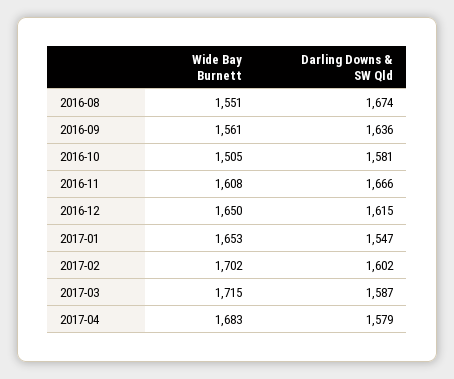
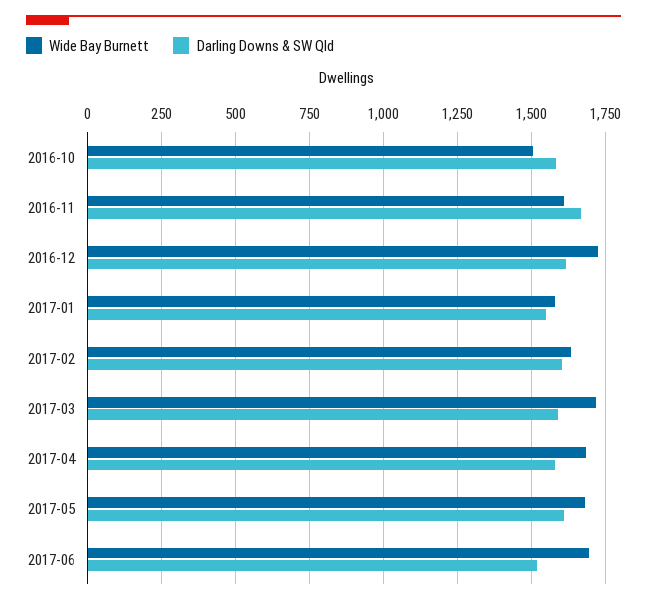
Wide Bay Burnett, 2016-08: 1551 -> none
Darling Downs & SW Qld, 2016-08: 1674 -> none
Wide Bay Burnett, 2016-09: 1561 -> none
Darling Downs & SW Qld, 2016-09: 1636 -> none
Wide Bay Burnett, 2016-12: 1650 -> 1725
Wide Bay Burnett, 2017-01: 1653 -> 1575
Wide Bay Burnett, 2017-02: 1702 -> 1625
Wide Bay Burnett, 2017-05: none -> 1675
Darling Downs & SW Qld, 2017-05: none -> 1600
Wide Bay Burnett, 2017-06: none -> 1700
Darling Downs & SW Qld, 2017-06: none -> 1525

